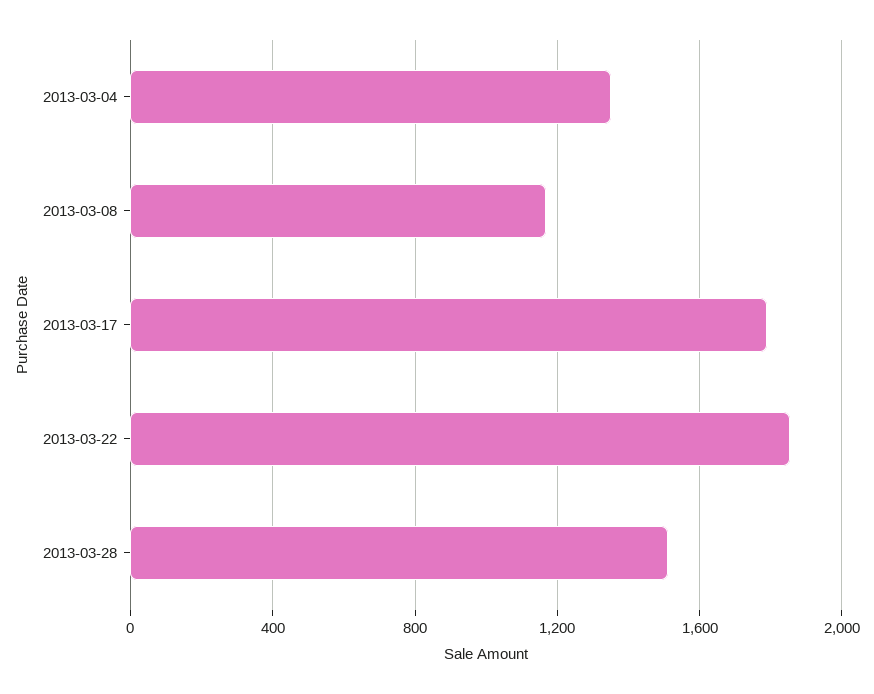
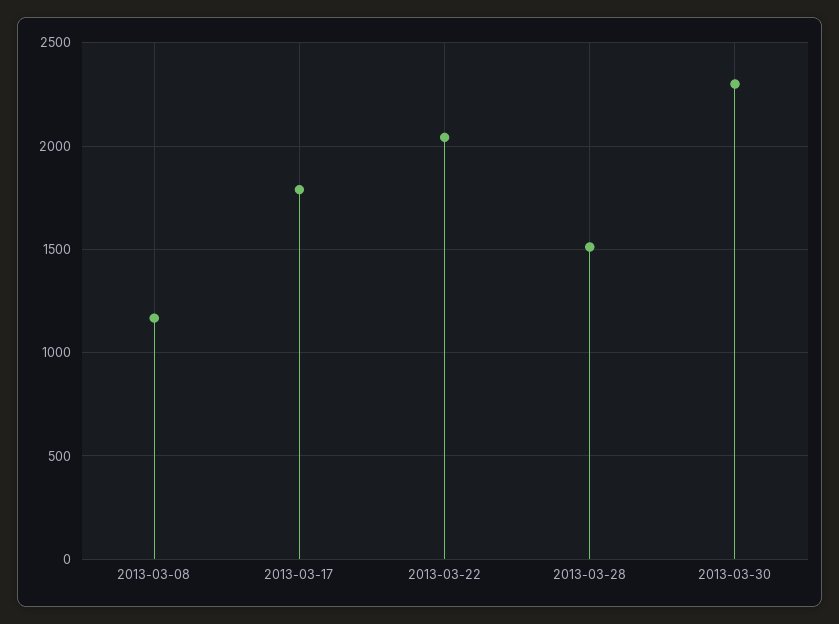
2013-03-04: 1350 -> none
2013-03-22: 1850 -> 2050
2013-03-30: none -> 2300

